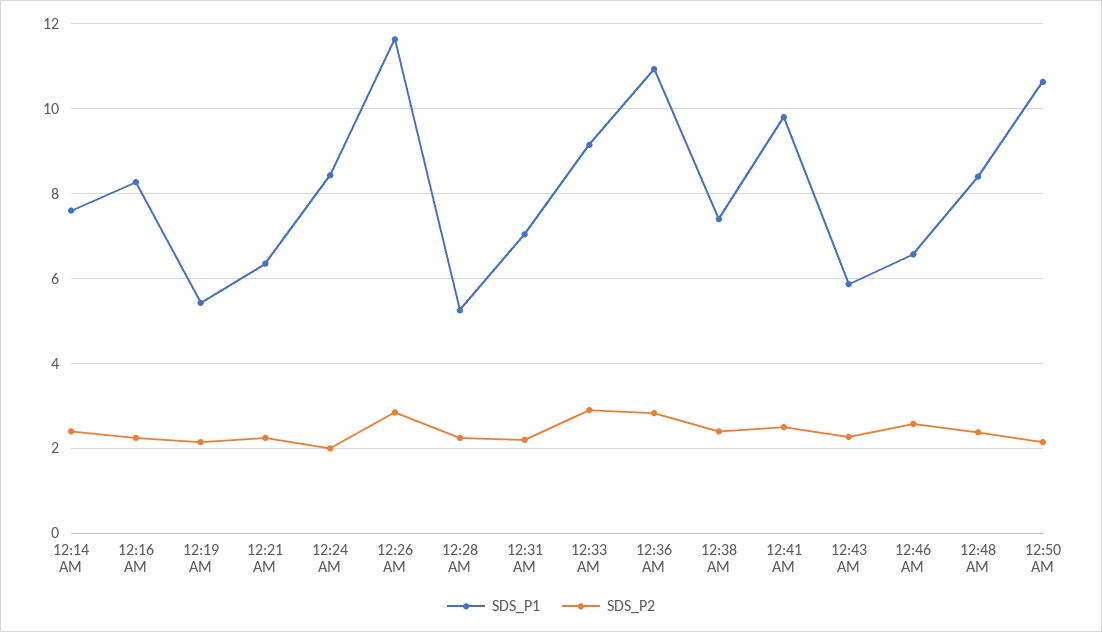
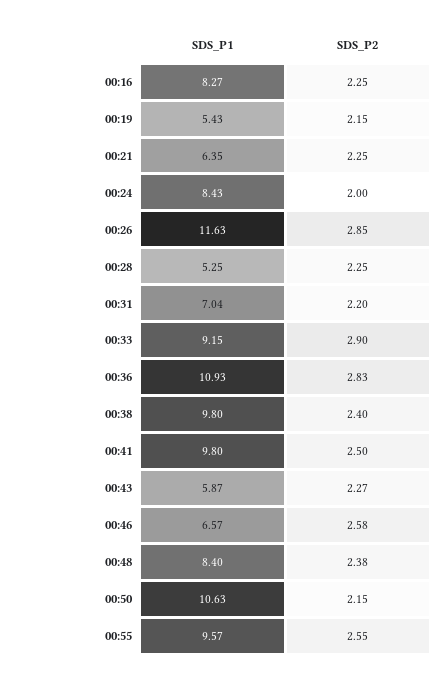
SDS_P1, 12:14 AM: 7.6 -> none
SDS_P2, 12:14 AM: 2.4 -> none
SDS_P1, 12:38 AM: 7.4 -> 9.8
SDS_P1, 00:55: none -> 9.57
SDS_P2, 00:55: none -> 2.55

